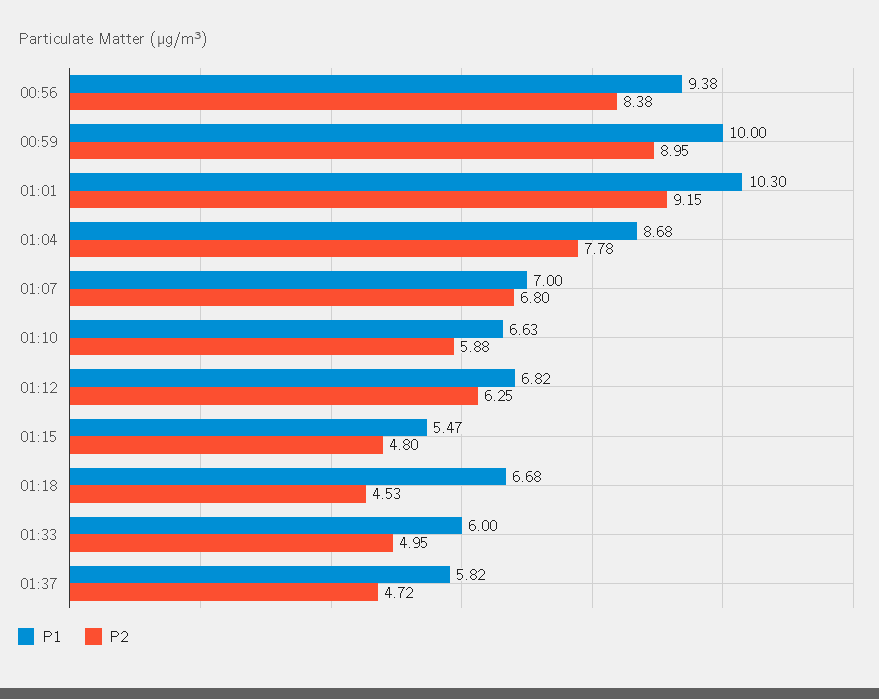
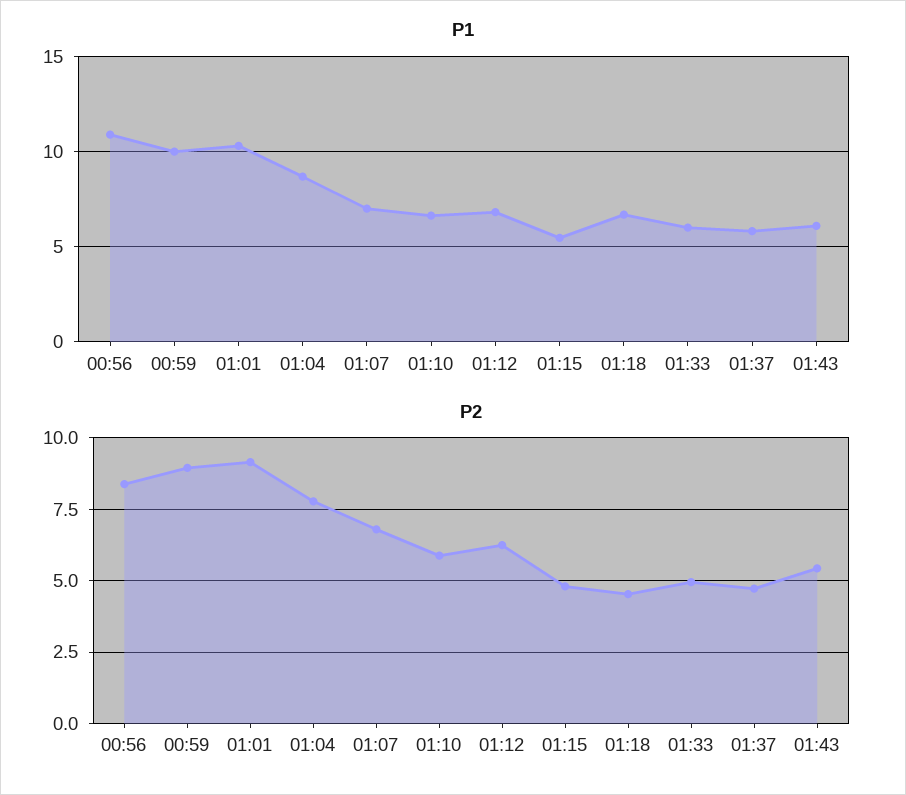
P1, 00:56: 9.38 -> 11
P1, 01:43: none -> 6
P2, 01:43: none -> 5.5

